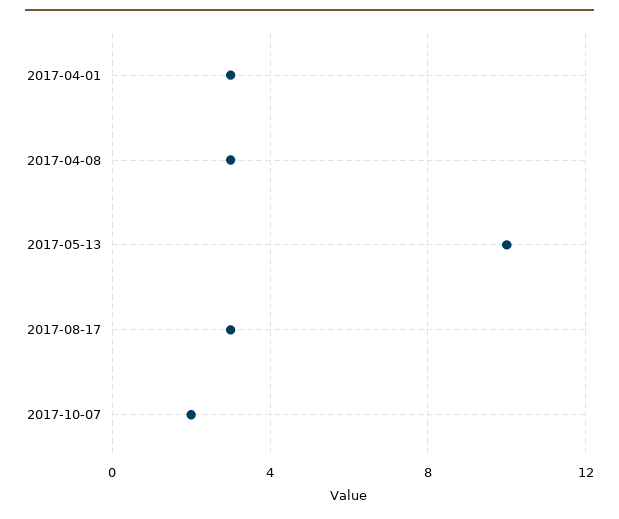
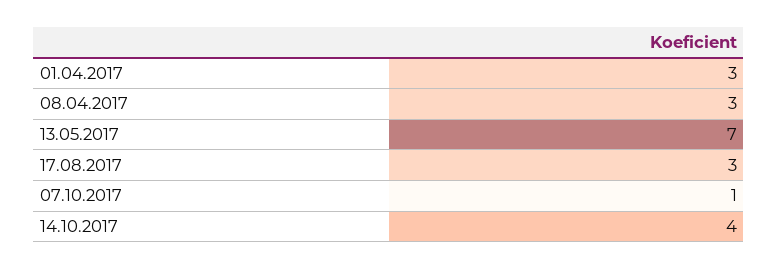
2017-05-13: 10 -> 7
2017-10-07: 2 -> 1
14.10.2017: none -> 4

